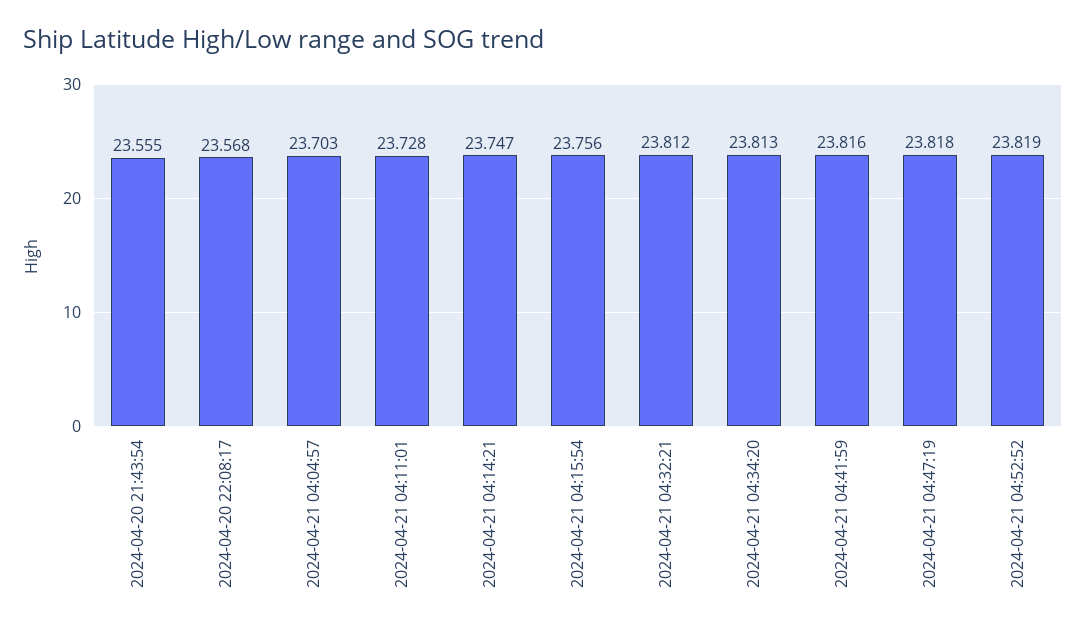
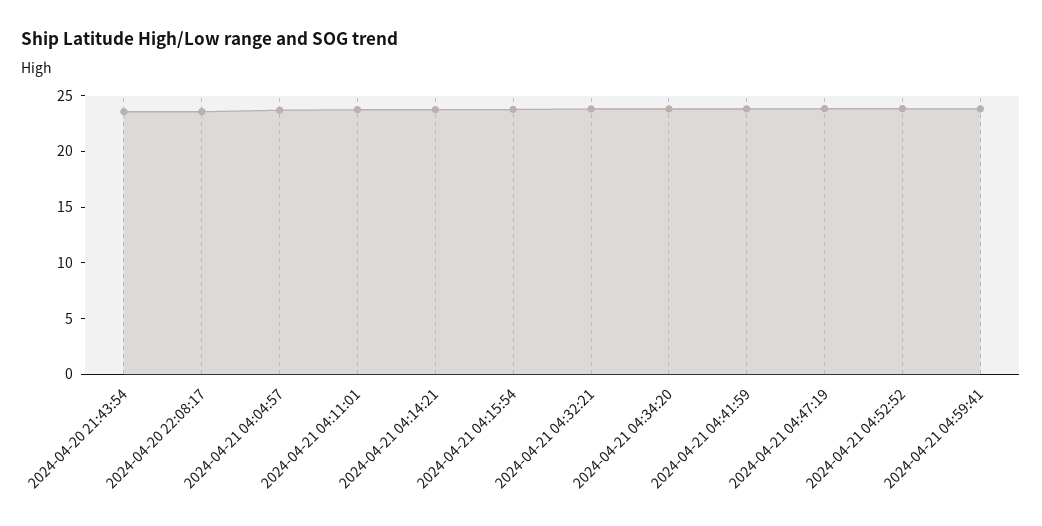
2024-04-21 04:59:41: none -> 24

